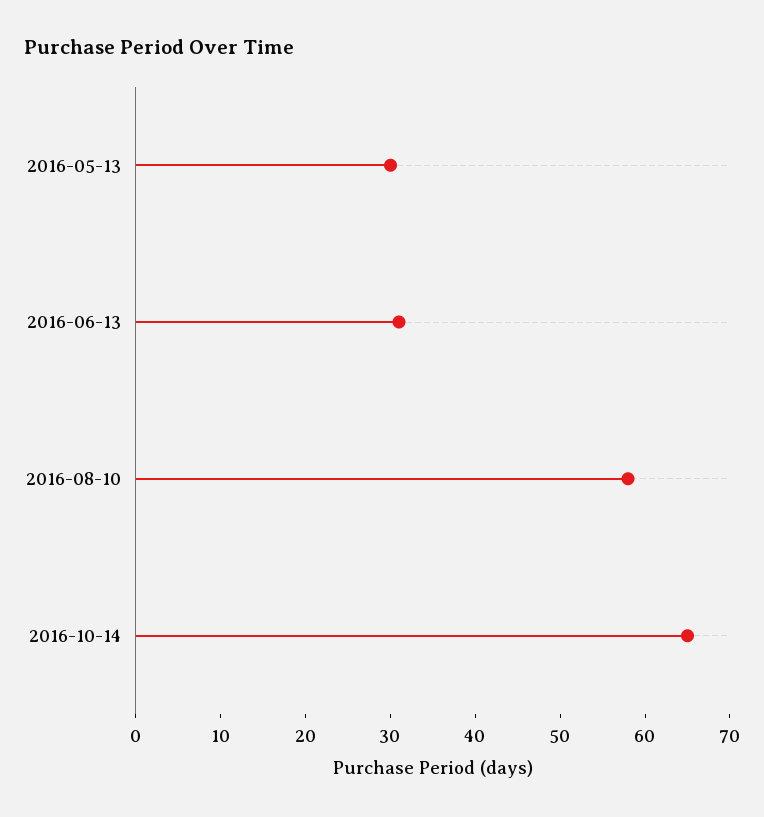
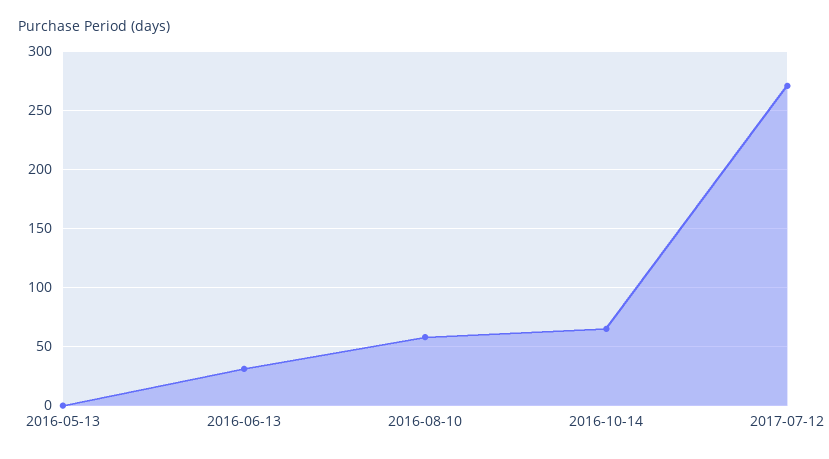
2016-05-13: 30 -> 0
2017-07-12: none -> 270

